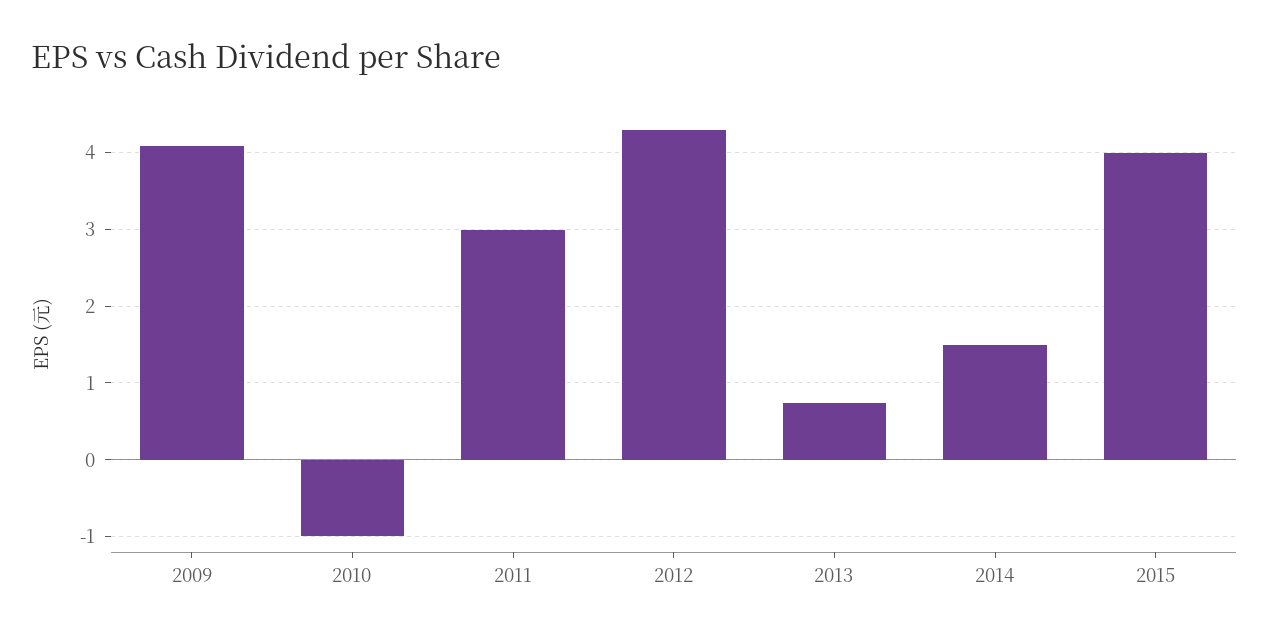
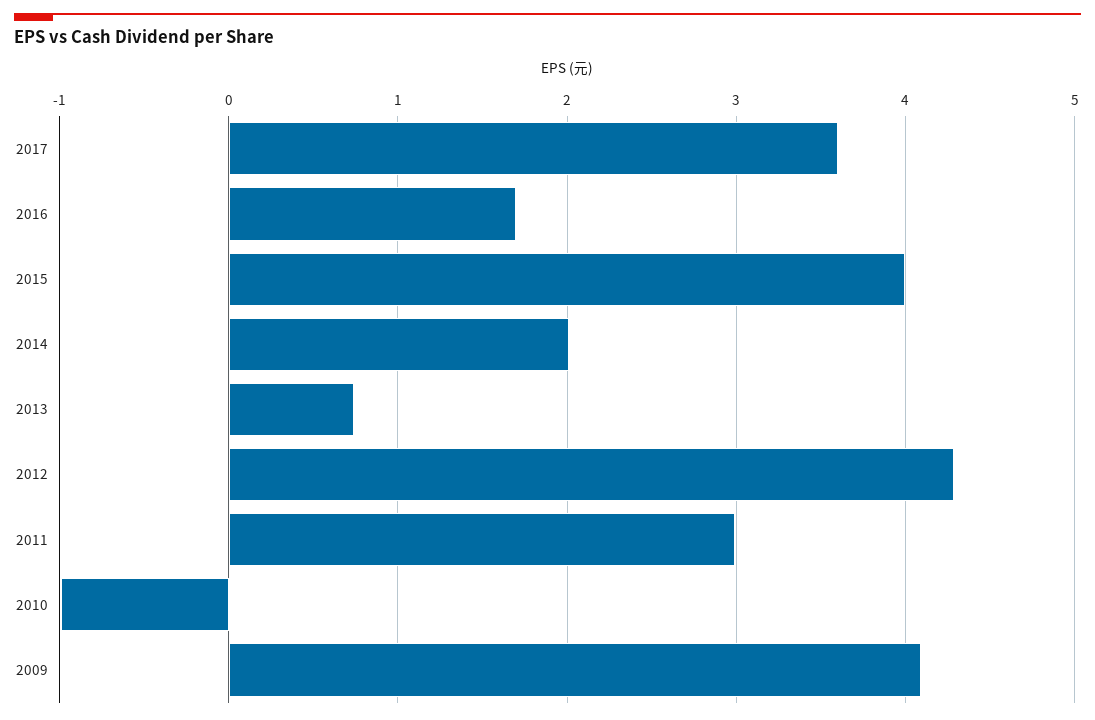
2014: 1.5 -> 2
2017: none -> 3.6
2016: none -> 1.7

